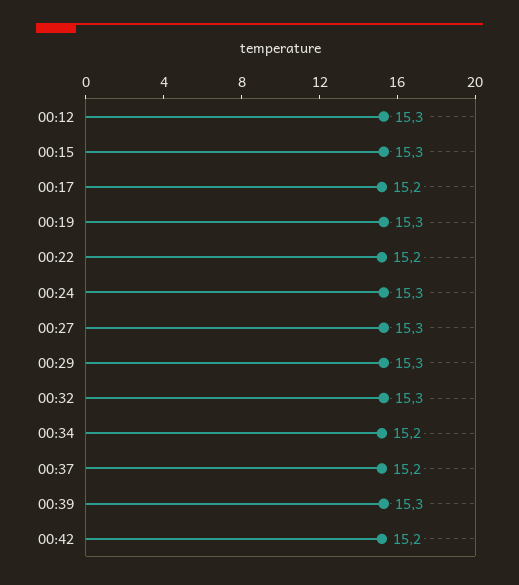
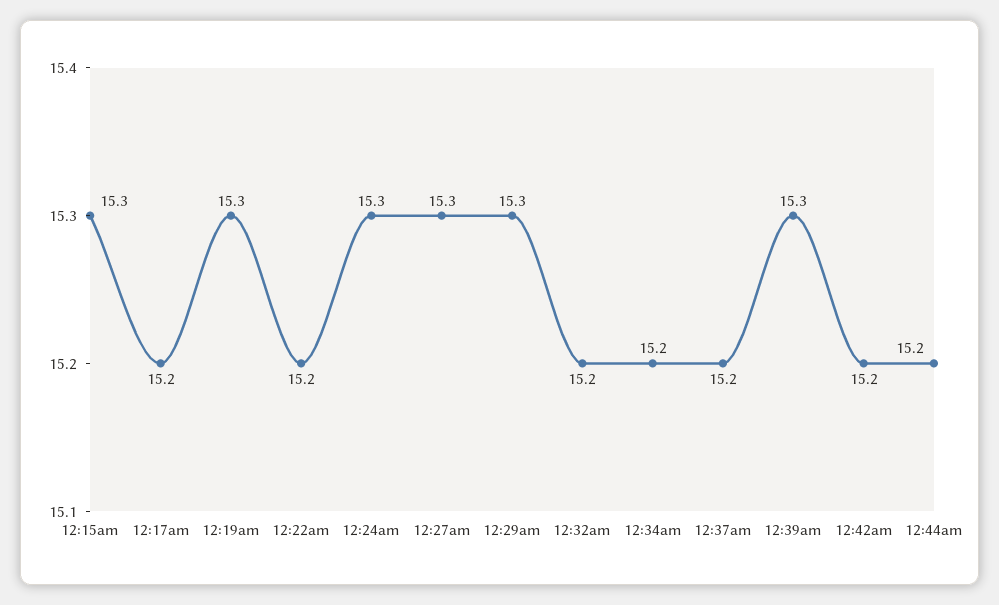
00:12: 15.3 -> none
00:32: 15.3 -> 15.2
12:44am: none -> 15.2

